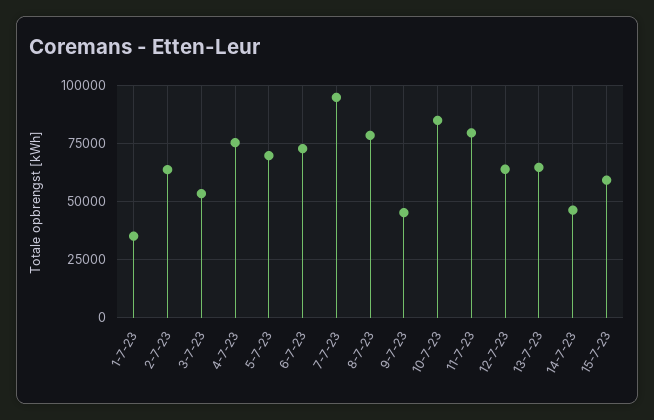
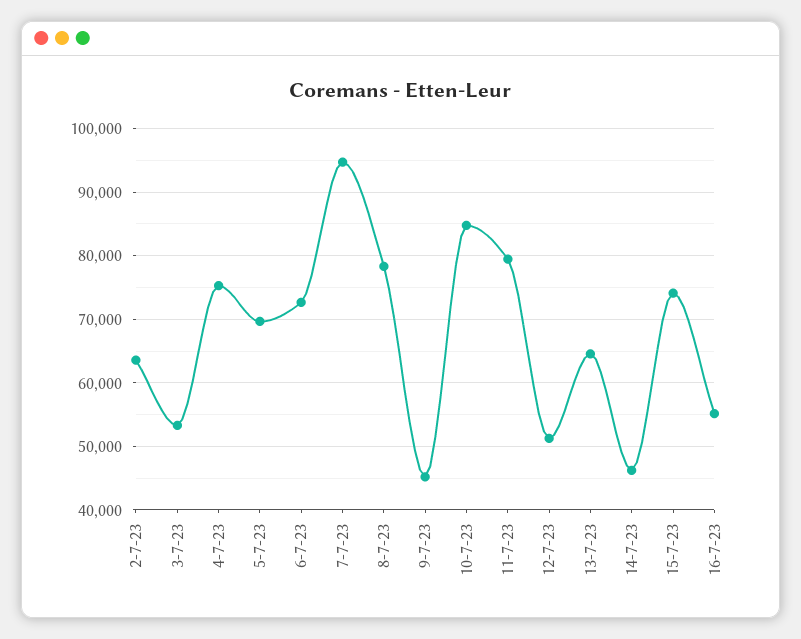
1-7-23: 35000 -> none
12-7-23: 65000 -> 51000
15-7-23: 60000 -> 74000
16-7-23: none -> 55000

